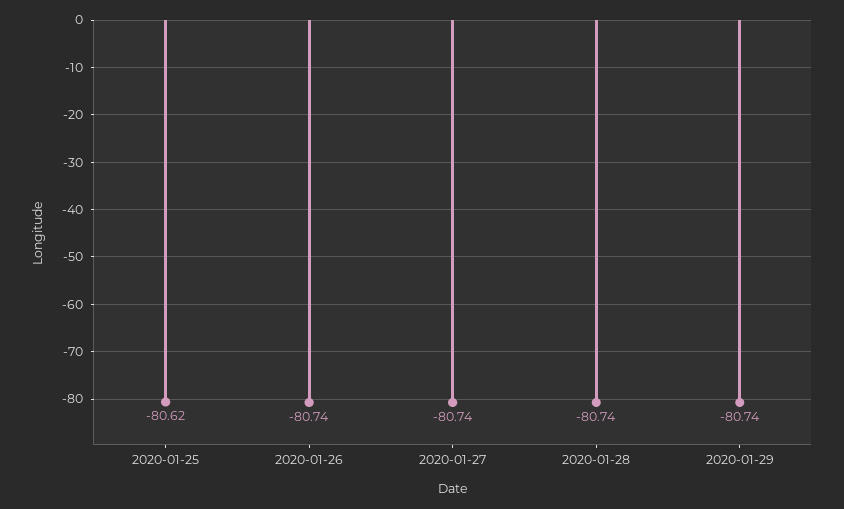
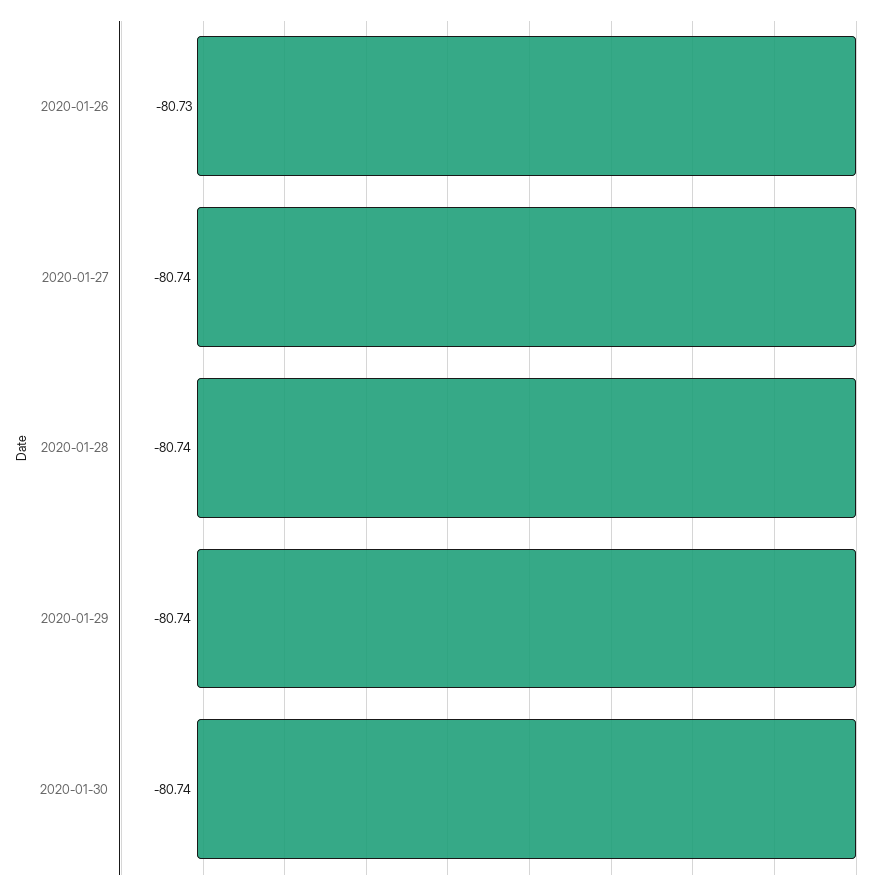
2020-01-25: -80.62 -> none
2020-01-26: -80.74 -> -80.73
2020-01-30: none -> -80.74

